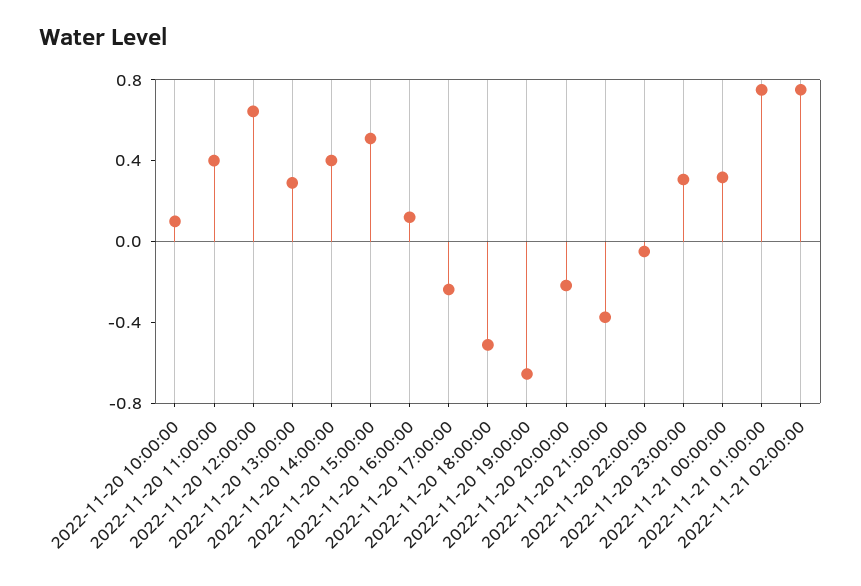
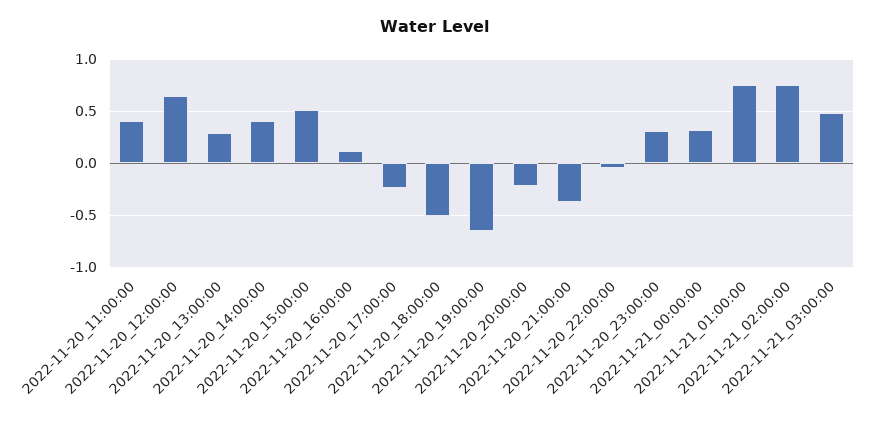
2022-11-20 10:00:00: 0.1 -> none
2022-11-21_03:00:00: none -> 0.5

